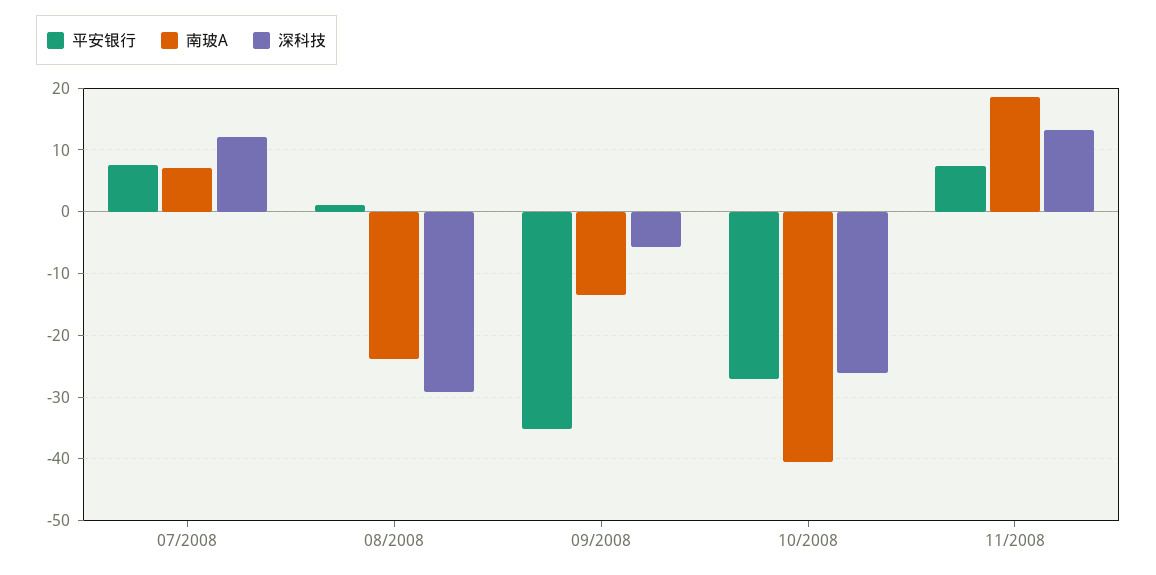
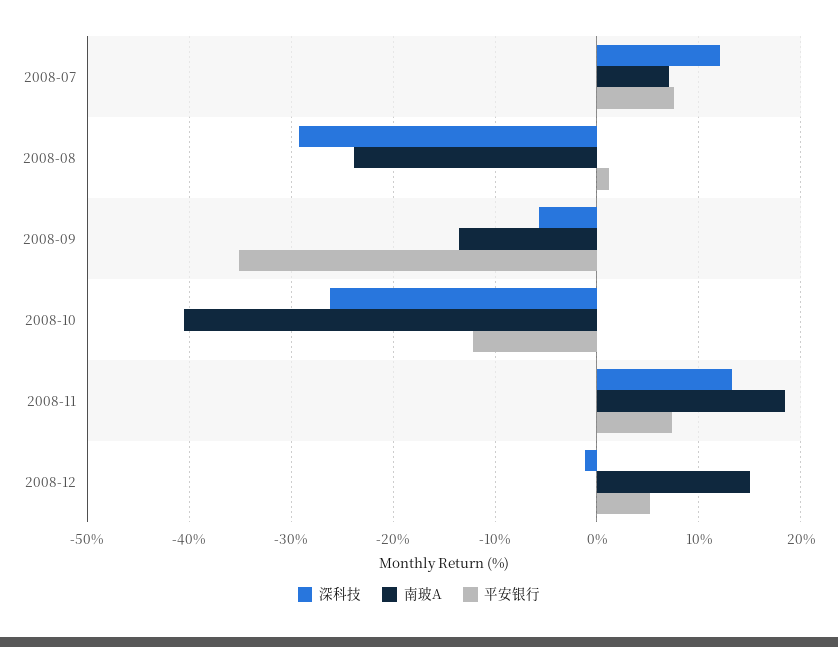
平安银行, 10/2008: -27 -> -12
深科技, 2008-12: none -> -1
南玻A, 2008-12: none -> 15
平安银行, 2008-12: none -> 5

